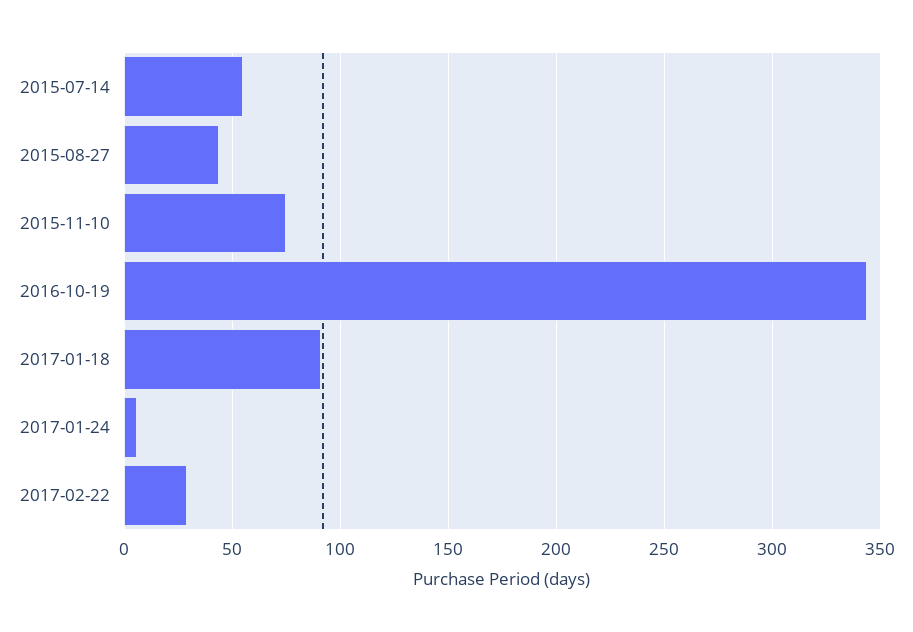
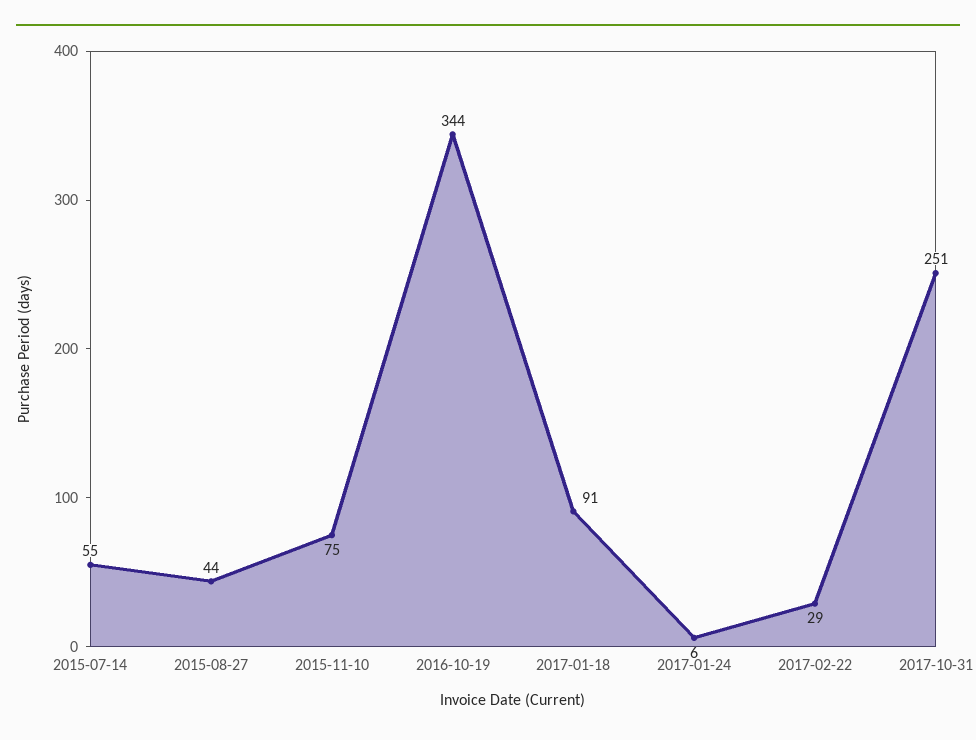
2017-10-31: none -> 251

